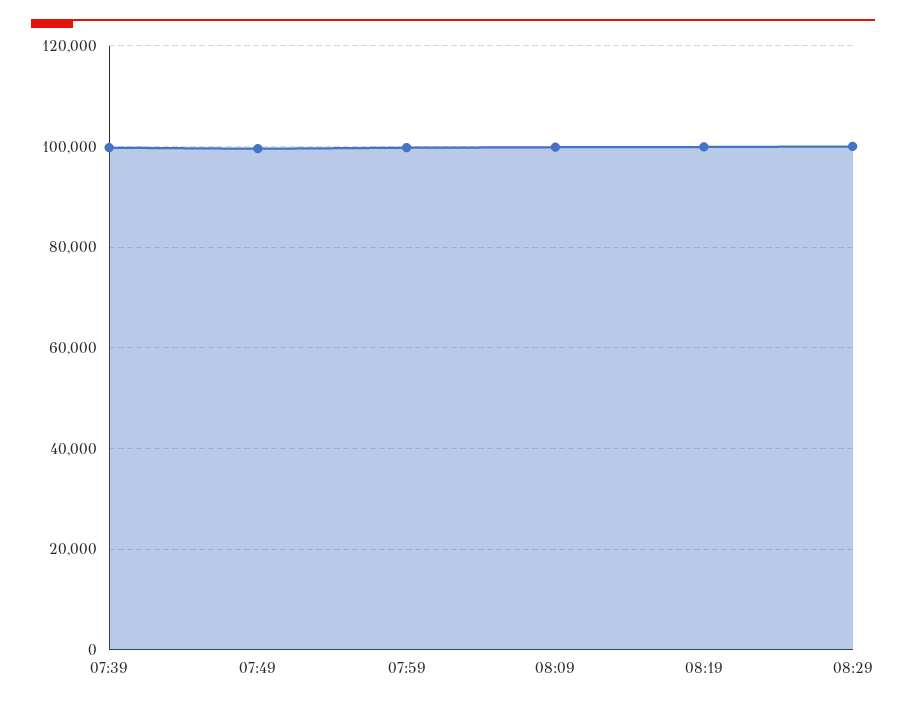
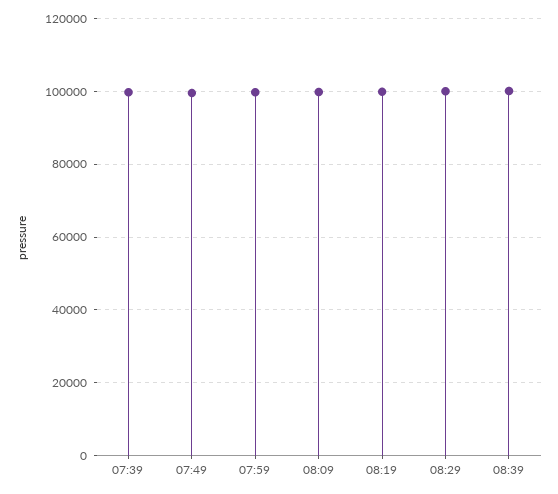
08:39: none -> 100000

